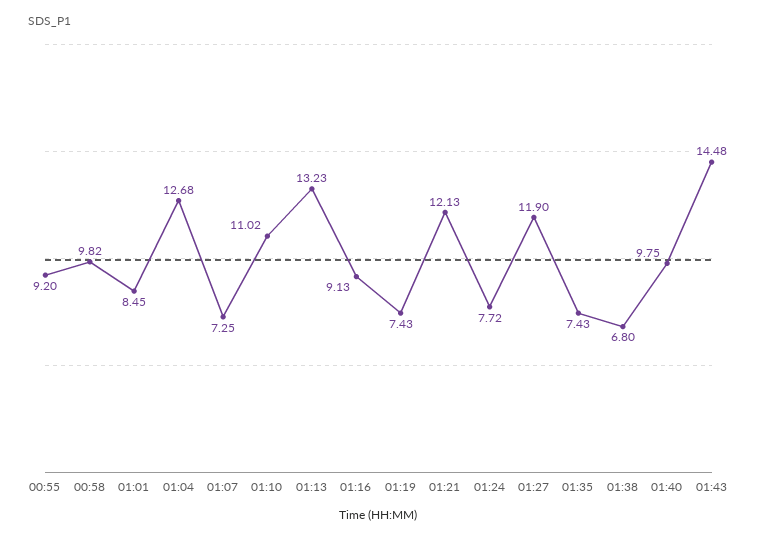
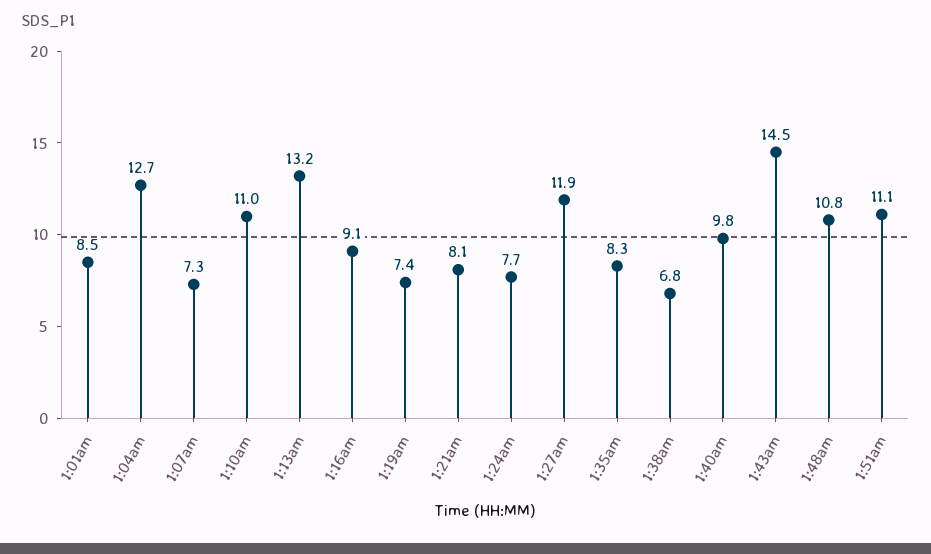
00:55: 9.2 -> none
00:58: 9.82 -> none
01:21: 12.13 -> 8.1
01:35: 7.43 -> 8.3
1:48am: none -> 10.8
1:51am: none -> 11.1

